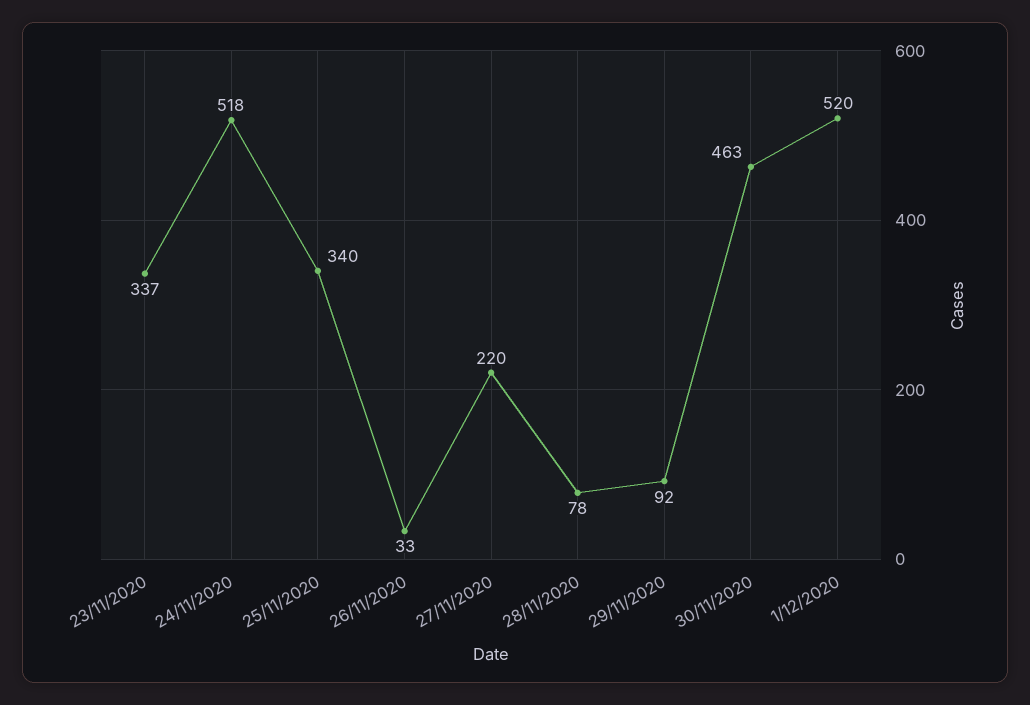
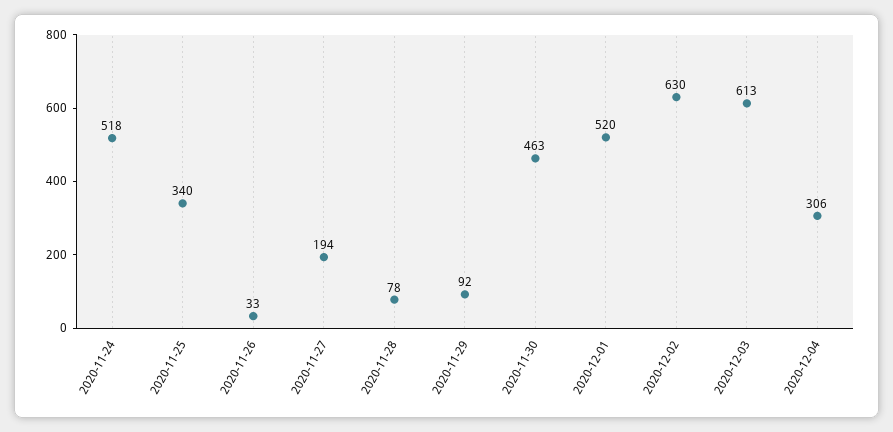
23/11/2020: 337 -> none
27/11/2020: 220 -> 194
2020-12-02: none -> 630
2020-12-03: none -> 613
2020-12-04: none -> 306

